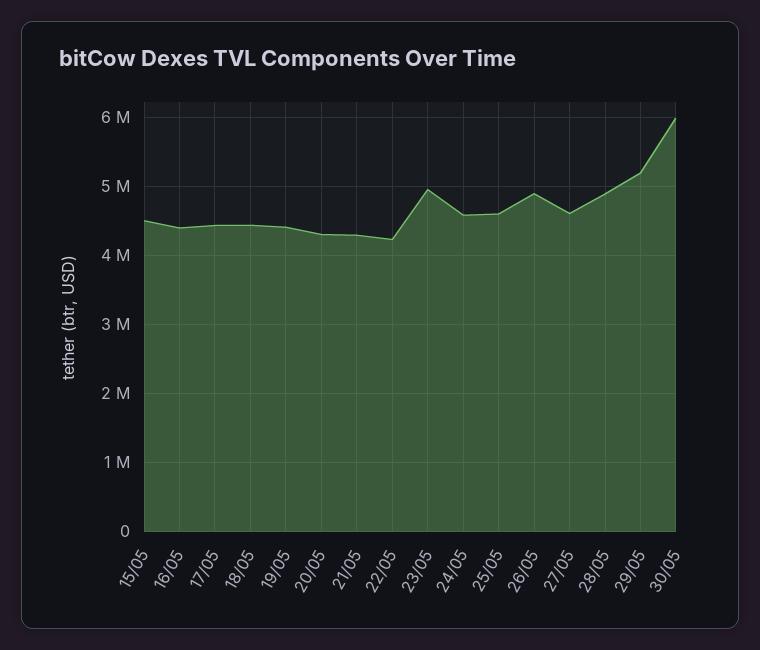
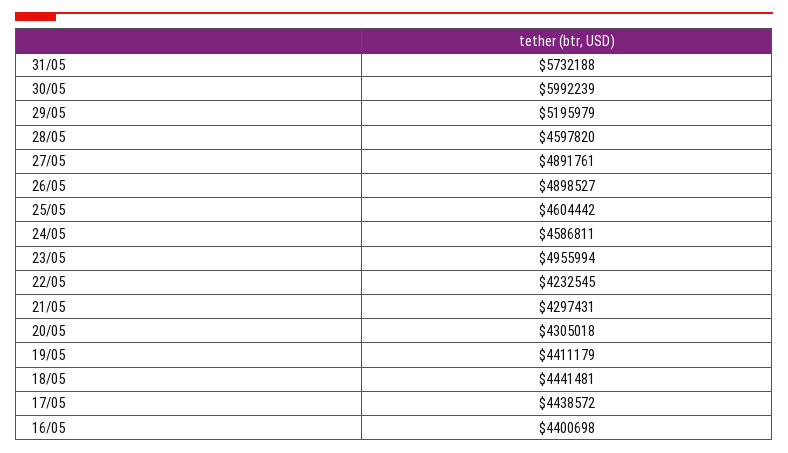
15/05: 4500000 -> none
27/05: 4600000 -> 4891761
28/05: 4900000 -> 4597820
31/05: none -> 5732188

